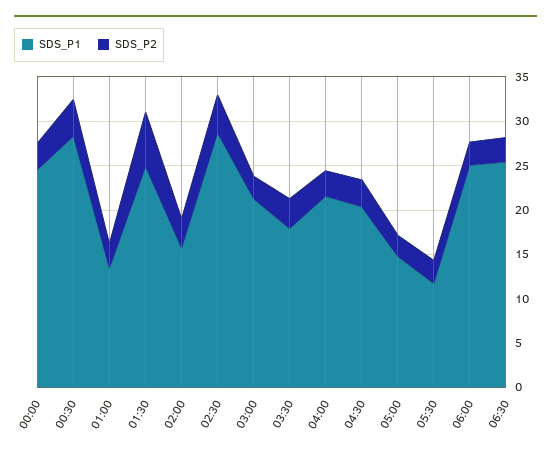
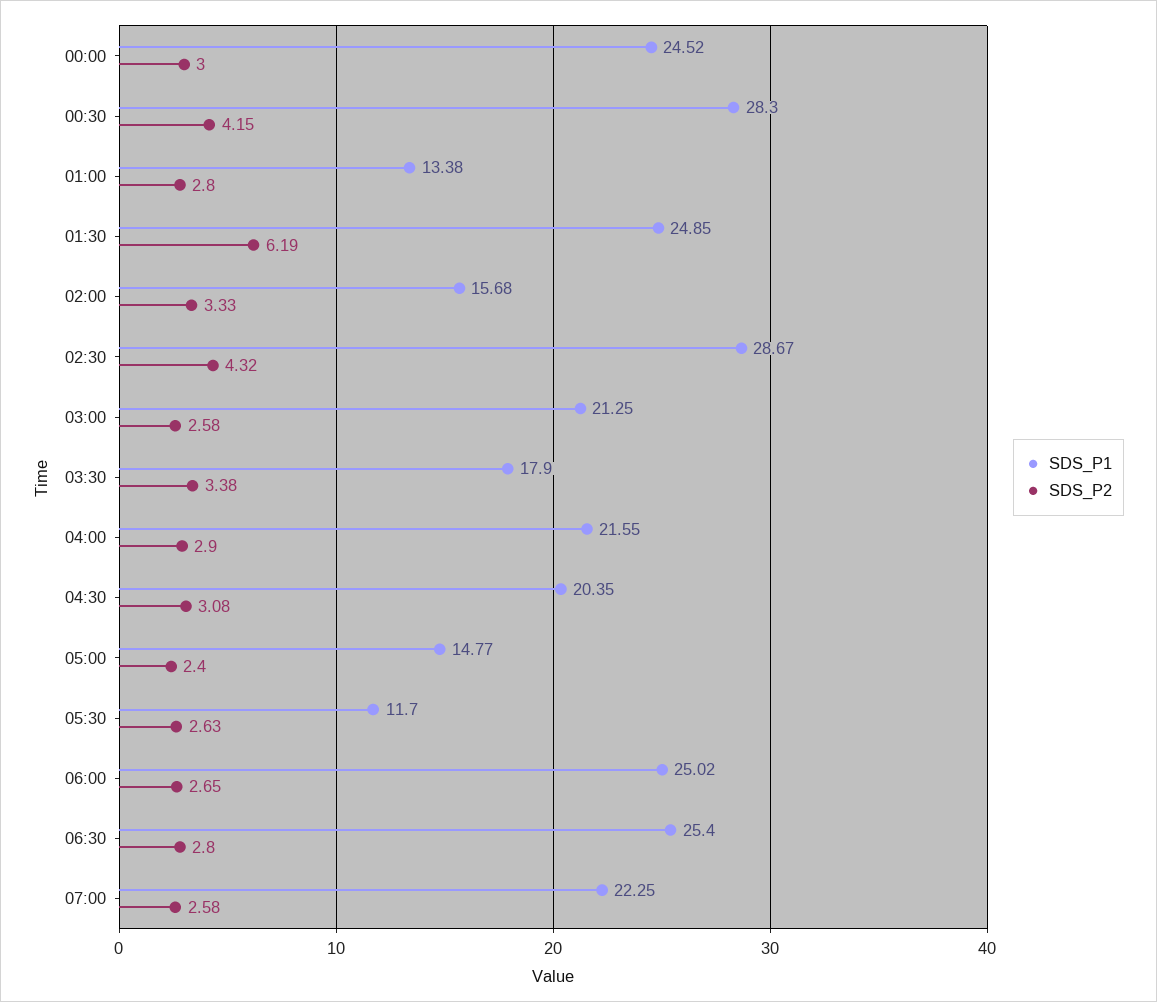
SDS_P1, 07:00: none -> 22.25
SDS_P2, 07:00: none -> 2.58

